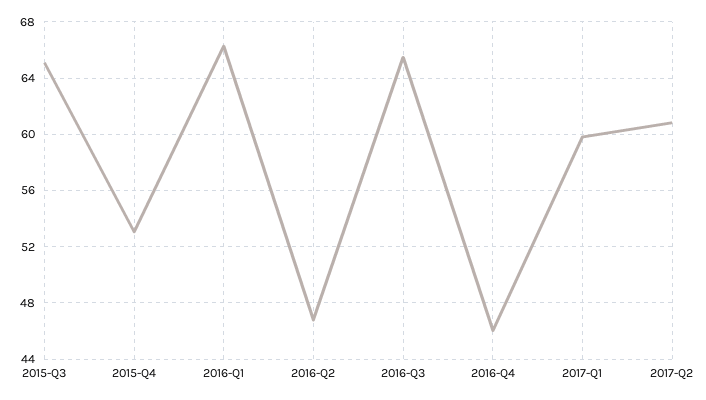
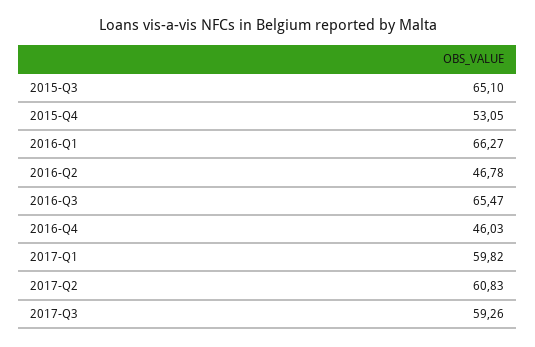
2017-Q3: none -> 59.26

